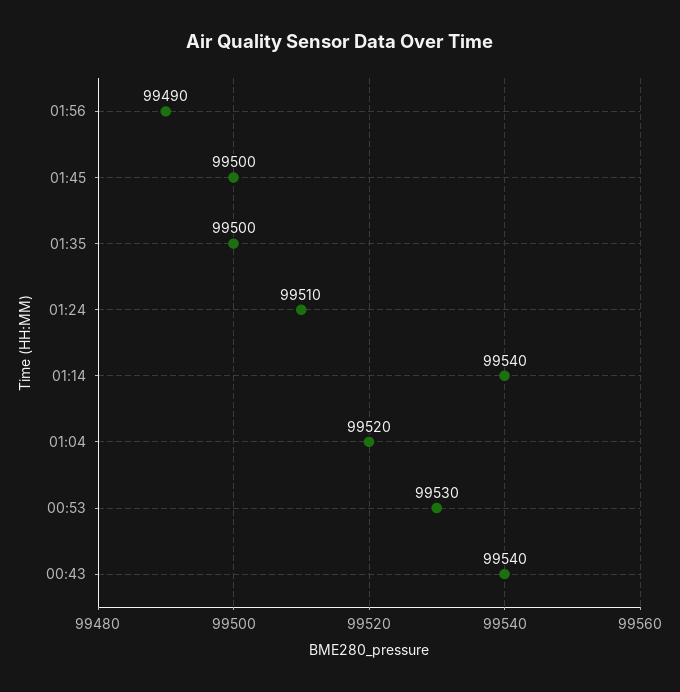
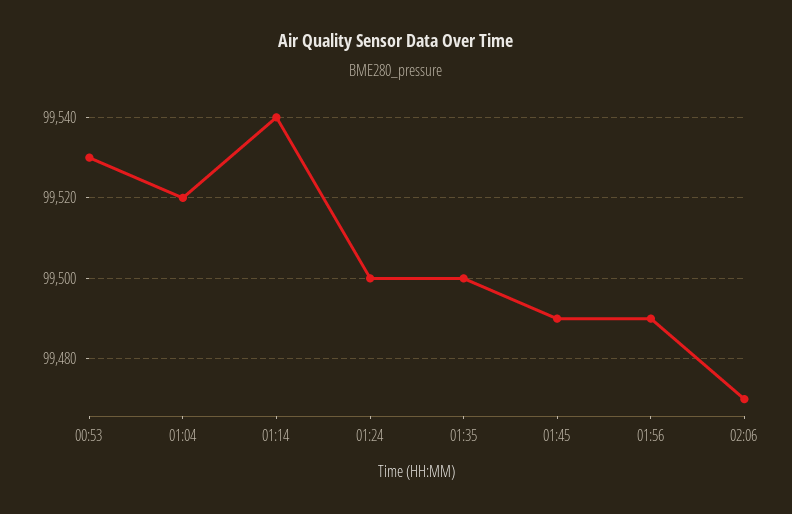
01:45: 99500 -> 99490
01:24: 99510 -> 99500
00:43: 99540 -> none
02:06: none -> 99470

